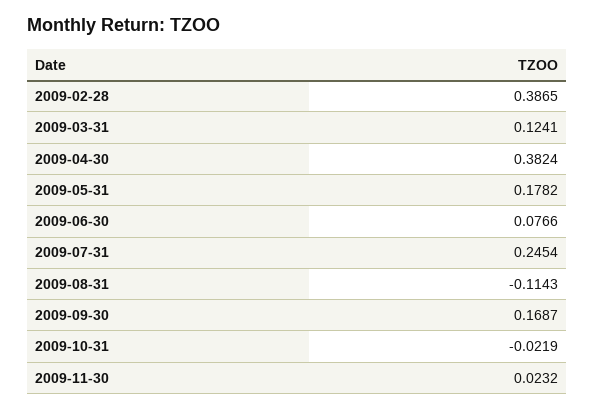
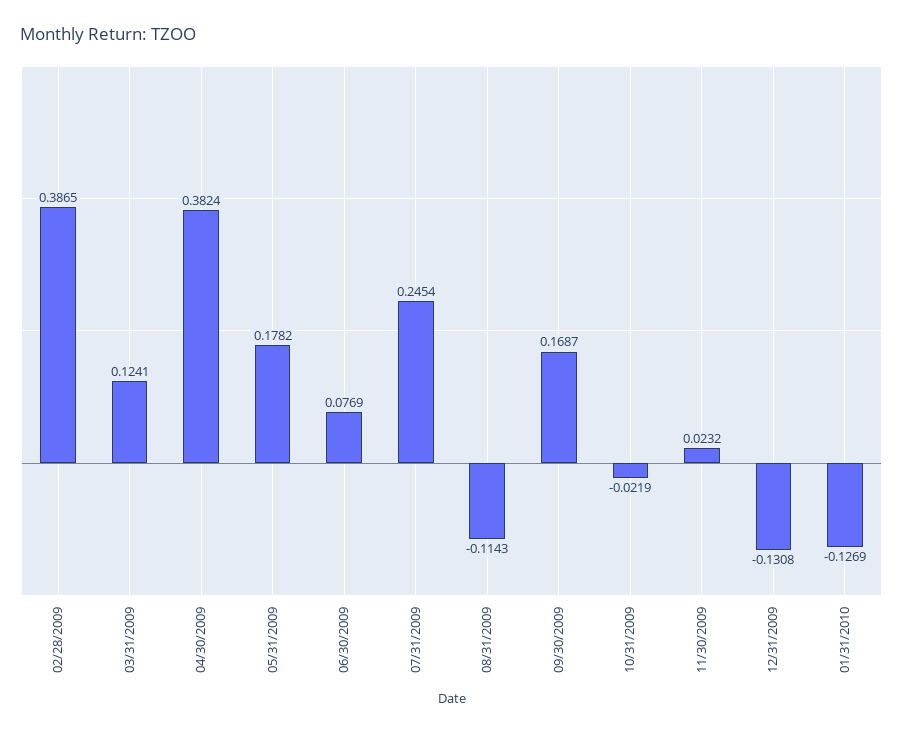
2009-06-30: 0.0766 -> 0.0769
12/31/2009: none -> -0.1308
01/31/2010: none -> -0.1269

